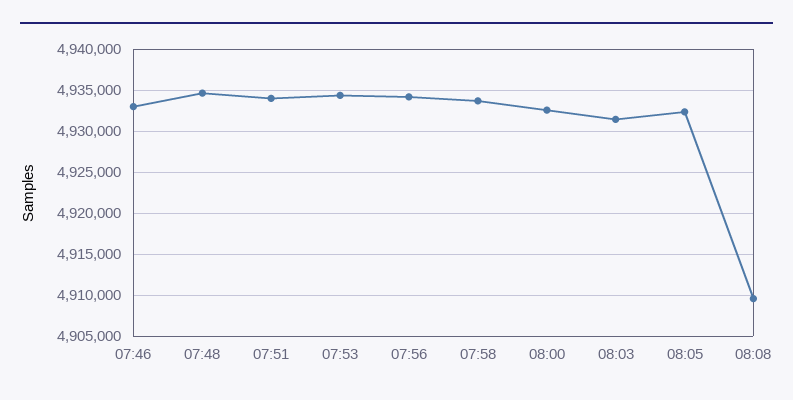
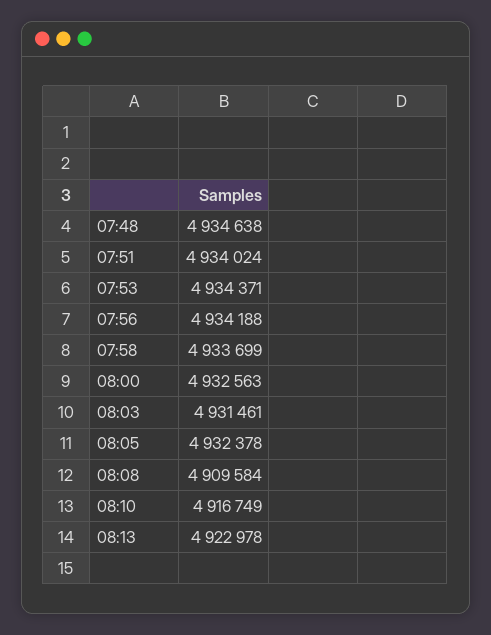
07:46: 4933000 -> none
08:10: none -> 4916749
08:13: none -> 4922978

